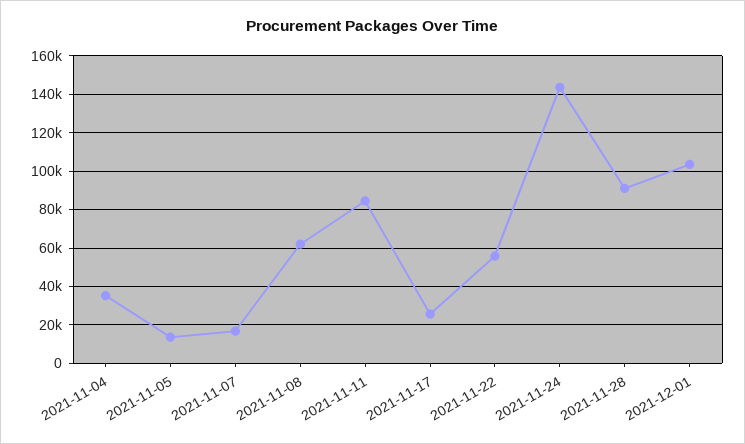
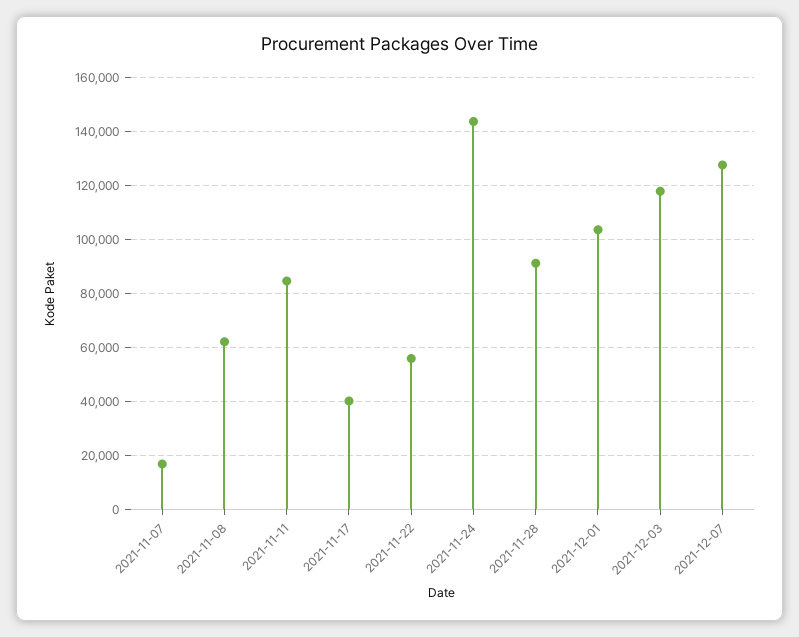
2021-11-04: 35000 -> none
2021-11-05: 15000 -> none
2021-11-17: 25000 -> 40000
2021-12-03: none -> 117500
2021-12-07: none -> 127500

